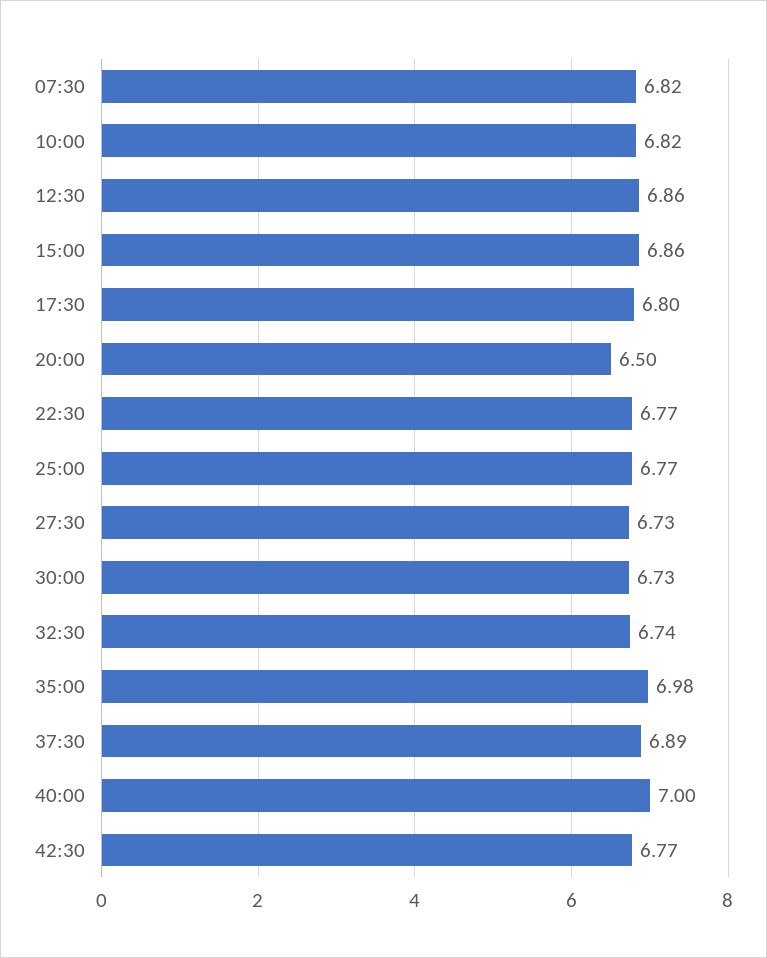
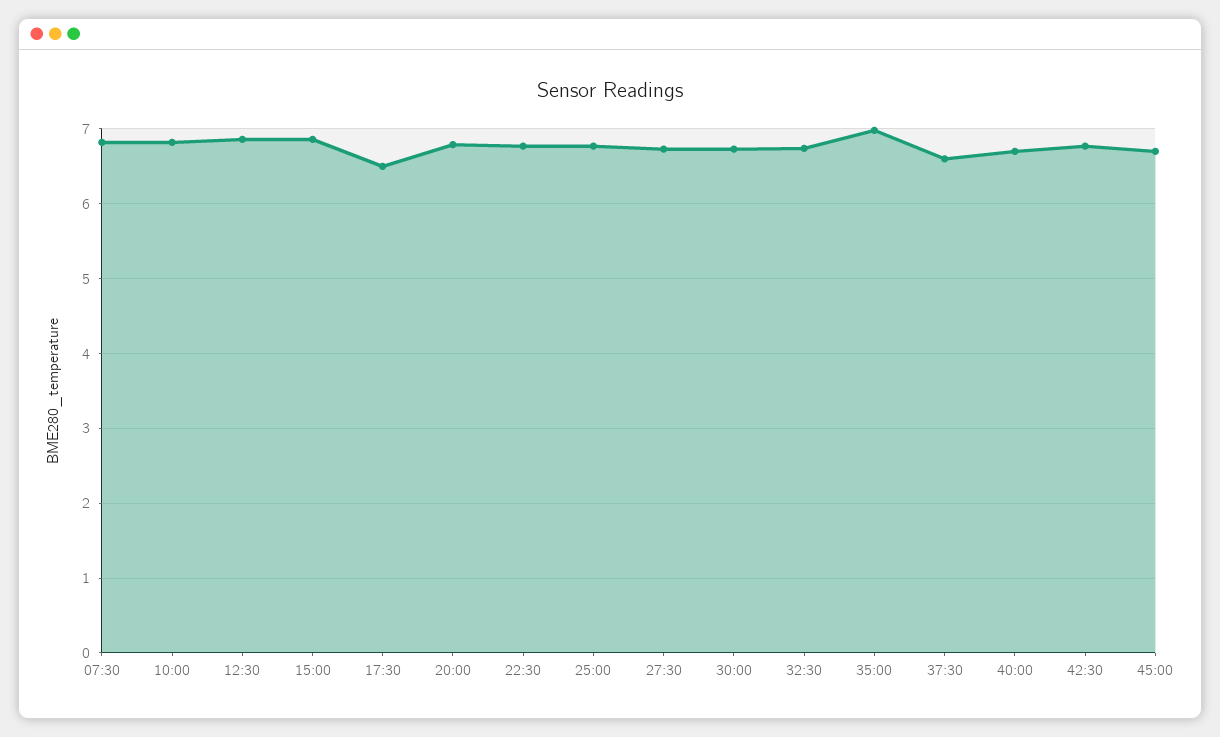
17:30: 6.8 -> 6.5
20:00: 6.5 -> 6.8
37:30: 6.89 -> 6.6
40:00: 7 -> 6.7
45:00: none -> 6.7

